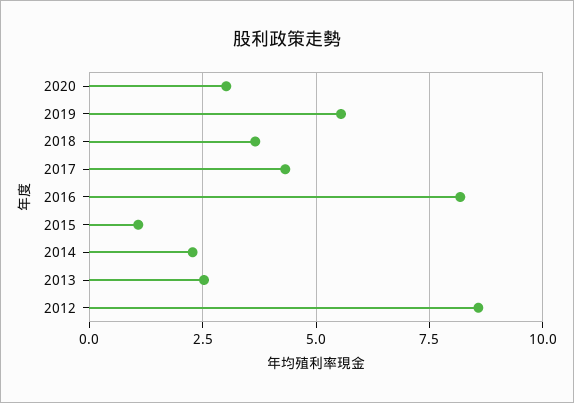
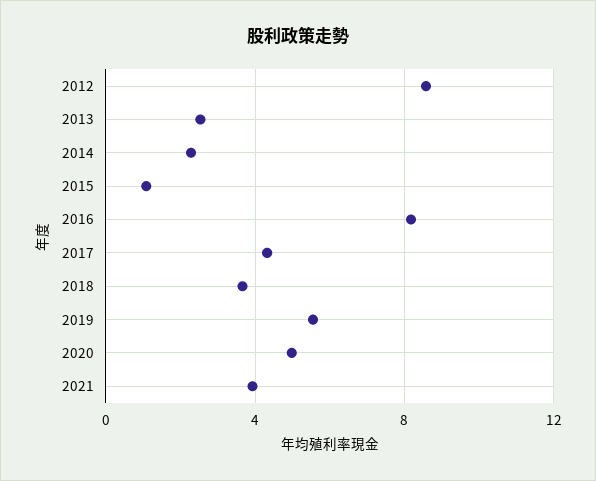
2020: 3 -> 5
2021: none -> 4

